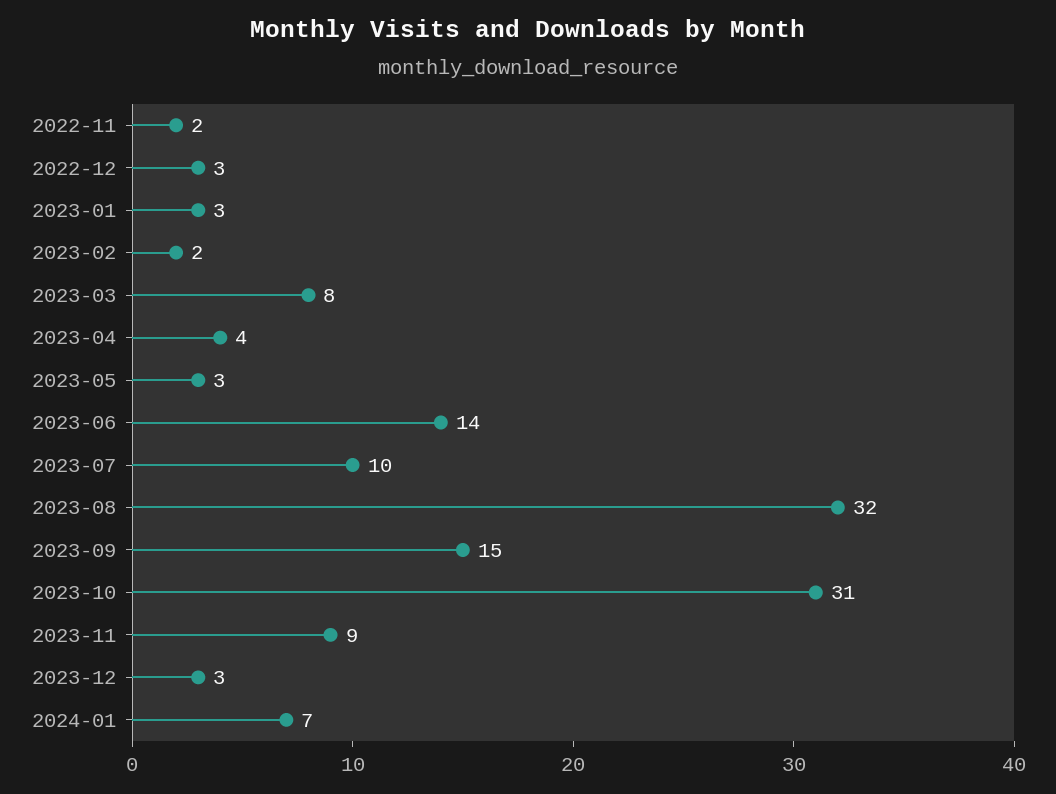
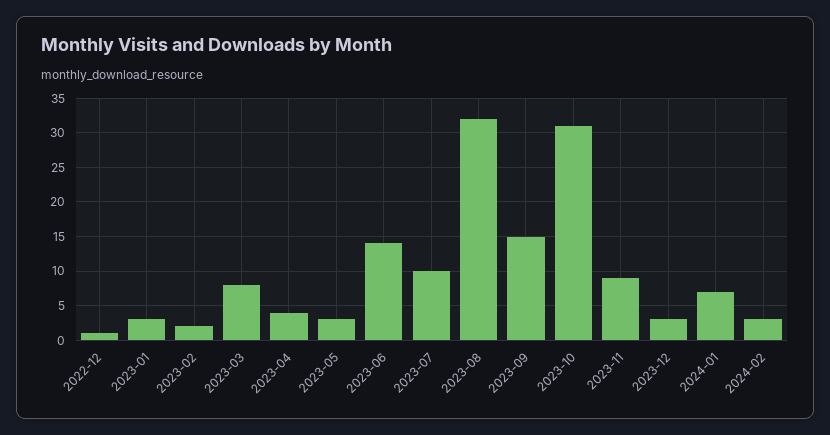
2022-11: 2 -> none
2022-12: 3 -> 1
2024-02: none -> 3

